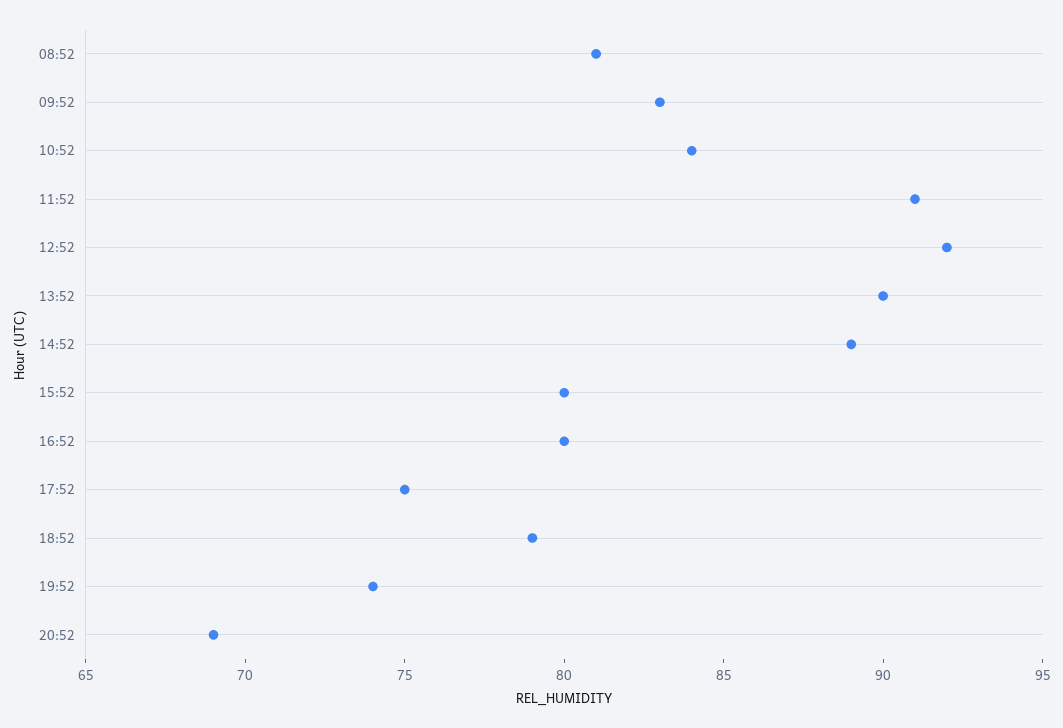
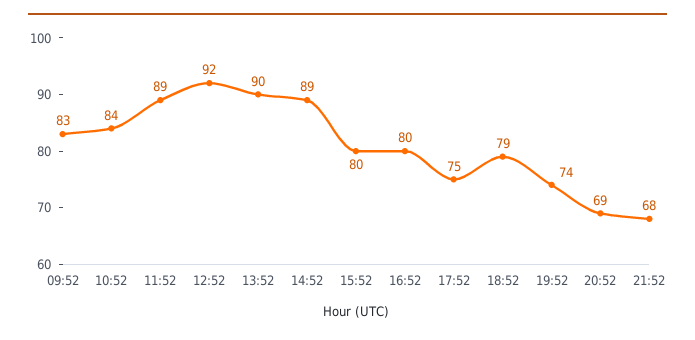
08:52: 81 -> none
11:52: 91 -> 89
21:52: none -> 68

